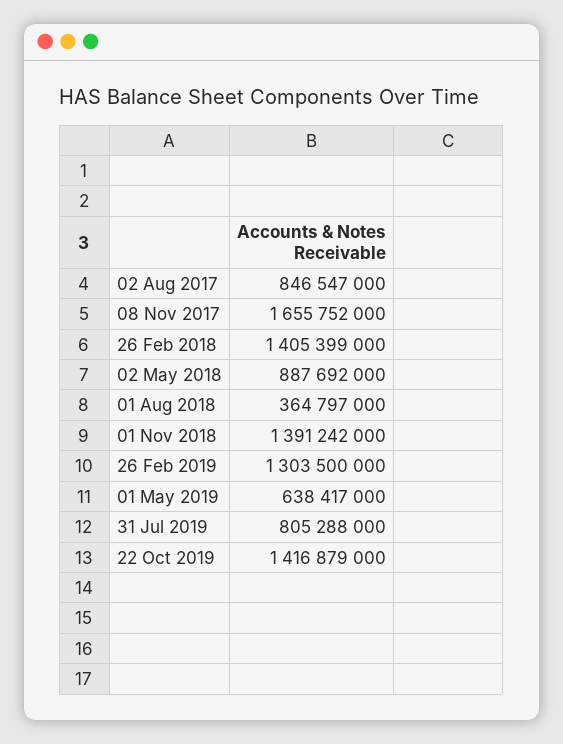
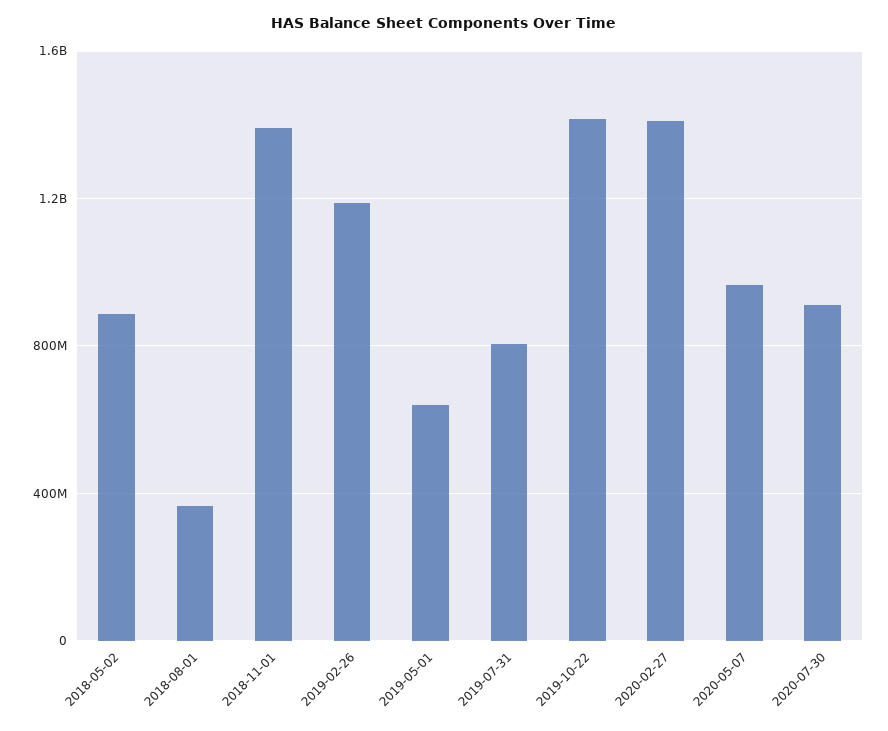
02 Aug 2017: 846547000 -> none
08 Nov 2017: 1655752000 -> none
26 Feb 2018: 1405399000 -> none
26 Feb 2019: 1303500000 -> 1200000000
2020-02-27: none -> 1400000000
2020-05-07: none -> 950000000
2020-07-30: none -> 900000000

